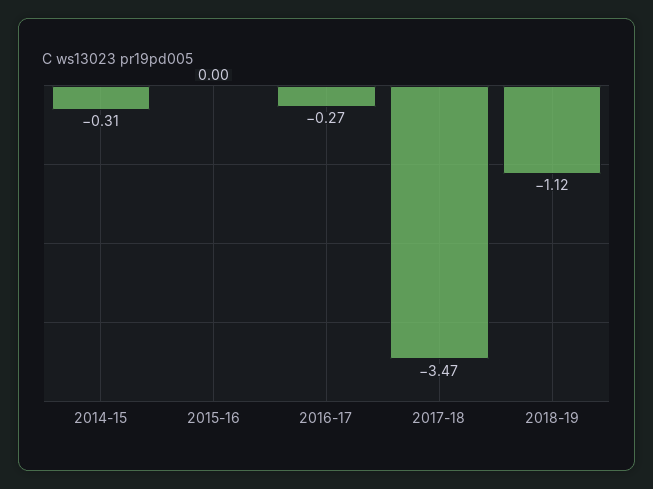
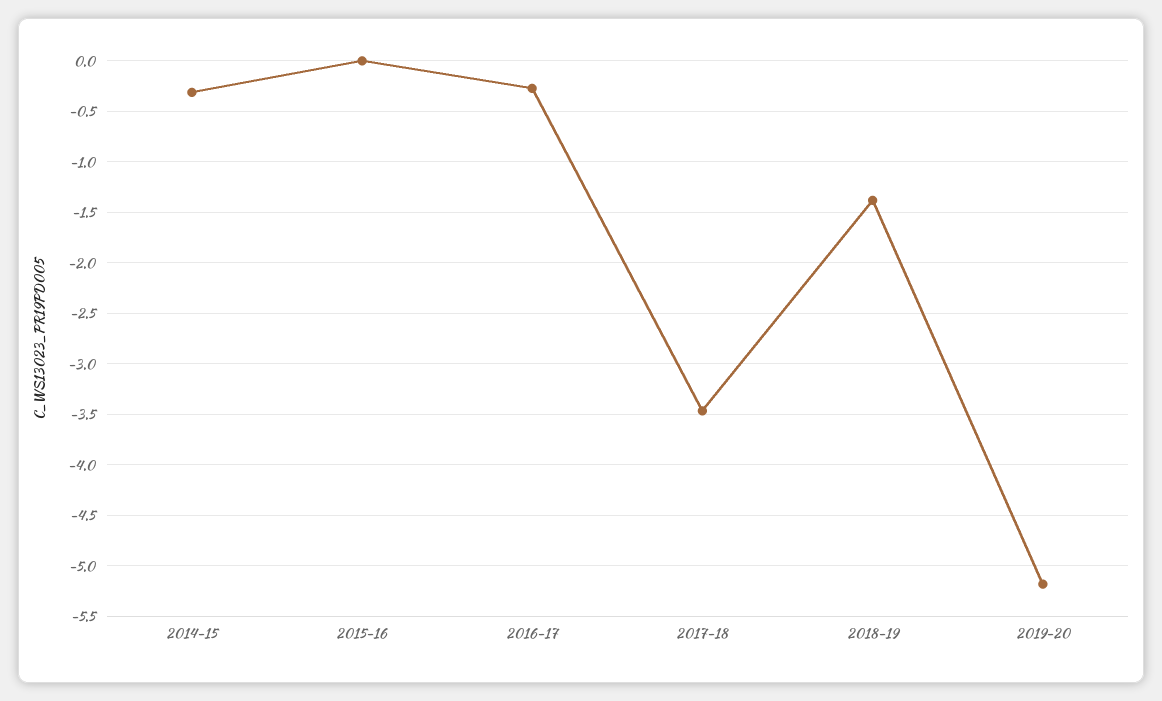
2018-19: -1.12 -> -1.4
2019-20: none -> -5.2

